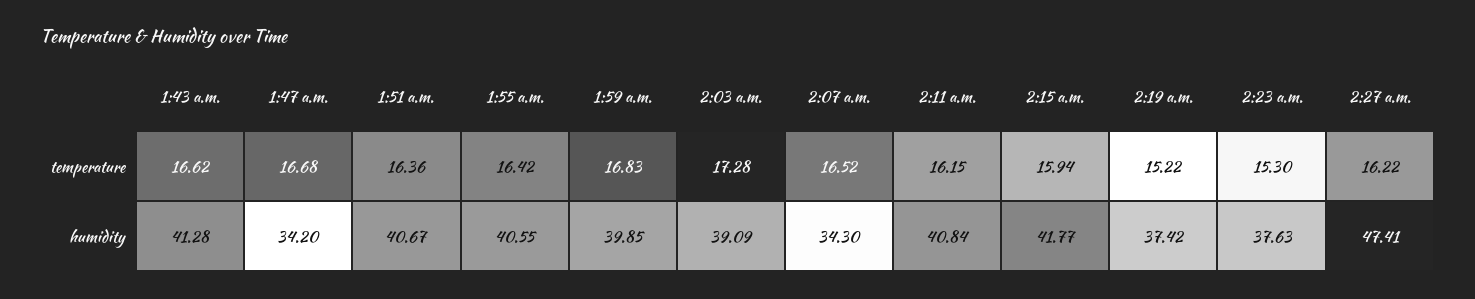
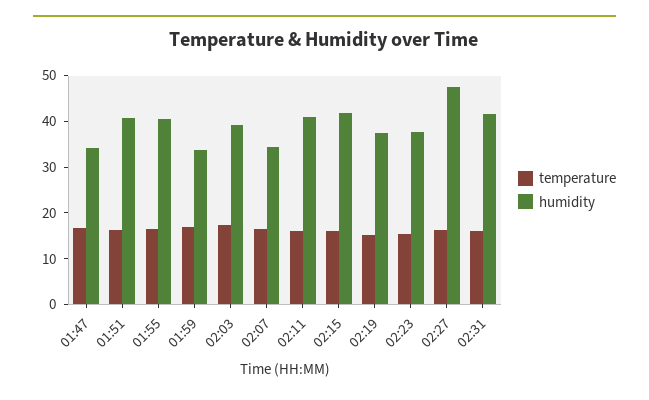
temperature, 1:43 a.m.: 16.62 -> none
humidity, 1:43 a.m.: 41.28 -> none
humidity, 1:59 a.m.: 39.85 -> 34
temperature, 02:31: none -> 16
humidity, 02:31: none -> 42

